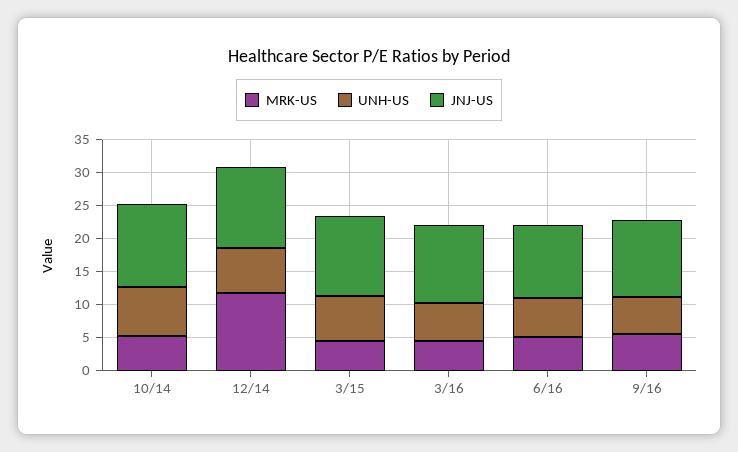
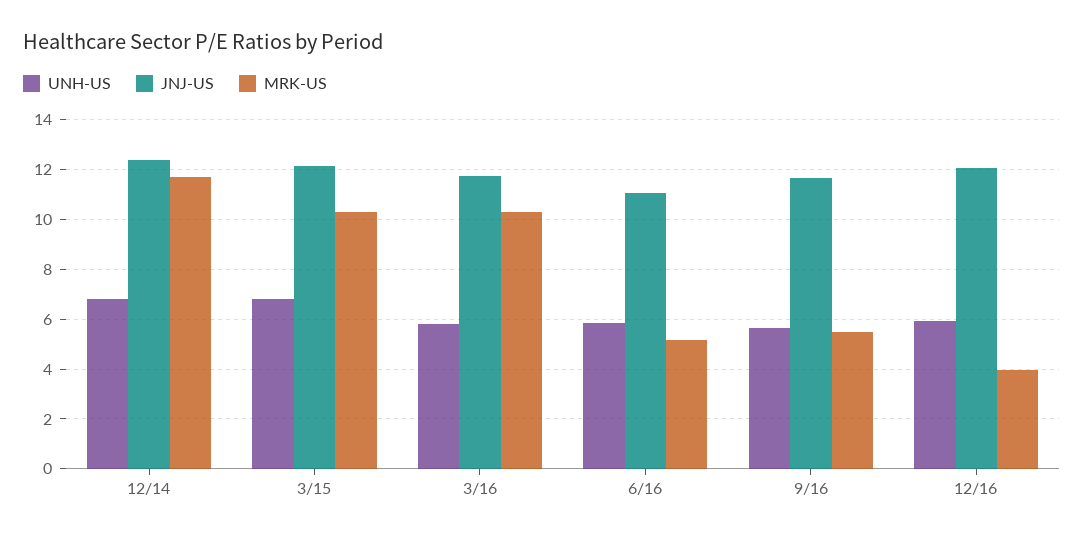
MRK-US, 10/14: 5 -> none
UNH-US, 10/14: 7.5 -> none
JNJ-US, 10/14: 12.5 -> none
MRK-US, 3/15: 5 -> 10.25
MRK-US, 3/16: 5 -> 10.25
UNH-US, 12/16: none -> 6
JNJ-US, 12/16: none -> 12
MRK-US, 12/16: none -> 4

